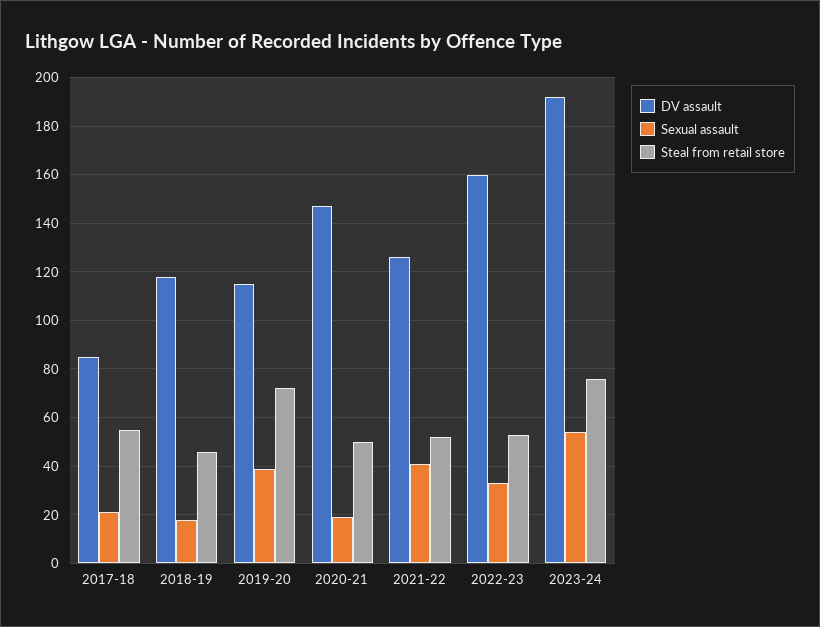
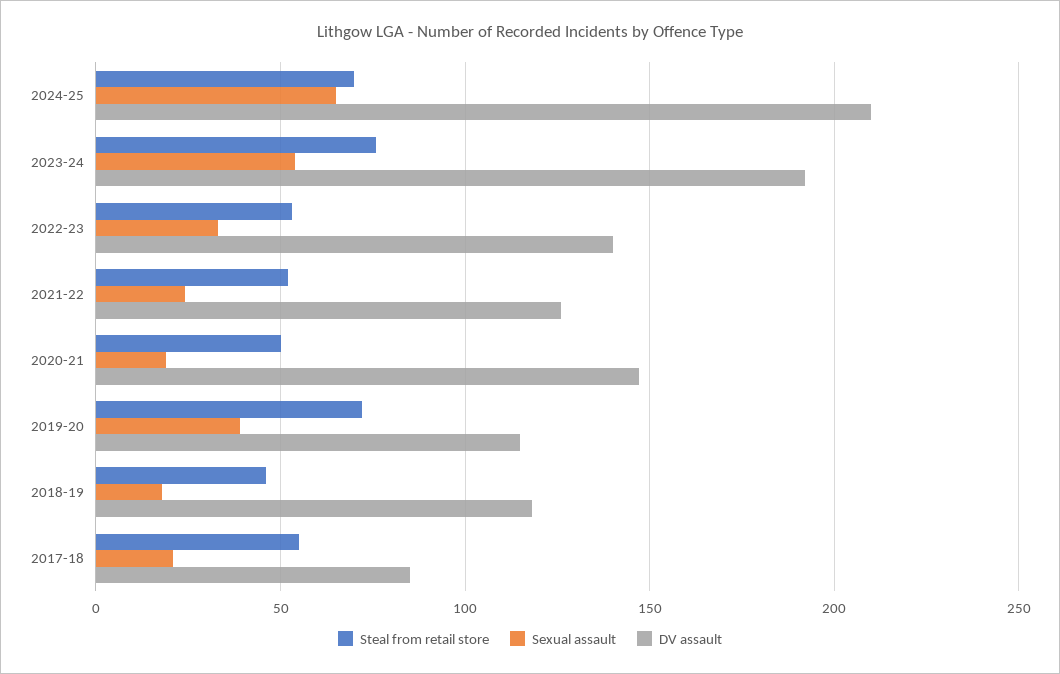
Sexual assault, 2021-22: 40 -> 25
DV assault, 2022-23: 160 -> 140
Steal from retail store, 2024-25: none -> 70
Sexual assault, 2024-25: none -> 65
DV assault, 2024-25: none -> 210

